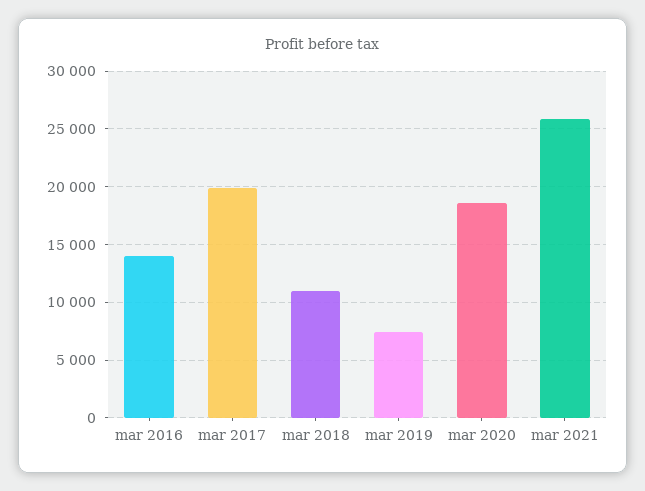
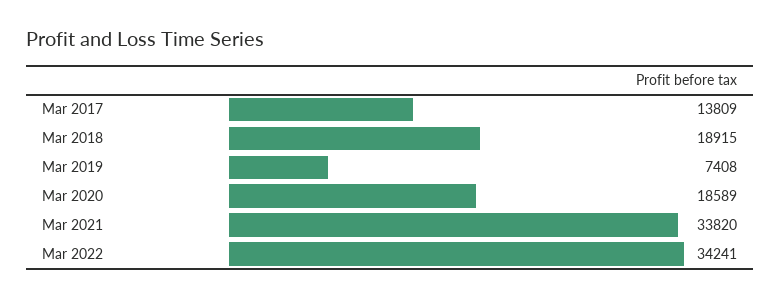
mar 2016: 14000 -> none
mar 2017: 20000 -> 13809
mar 2018: 11000 -> 18915
mar 2021: 26000 -> 33820
Mar 2022: none -> 34241

